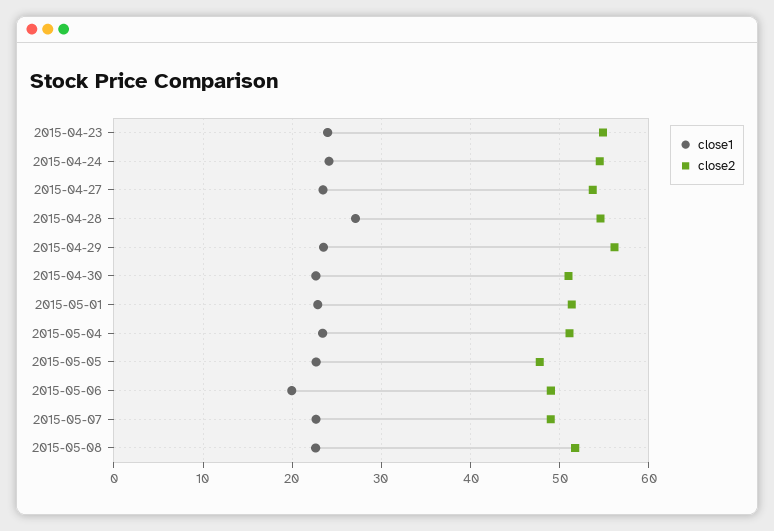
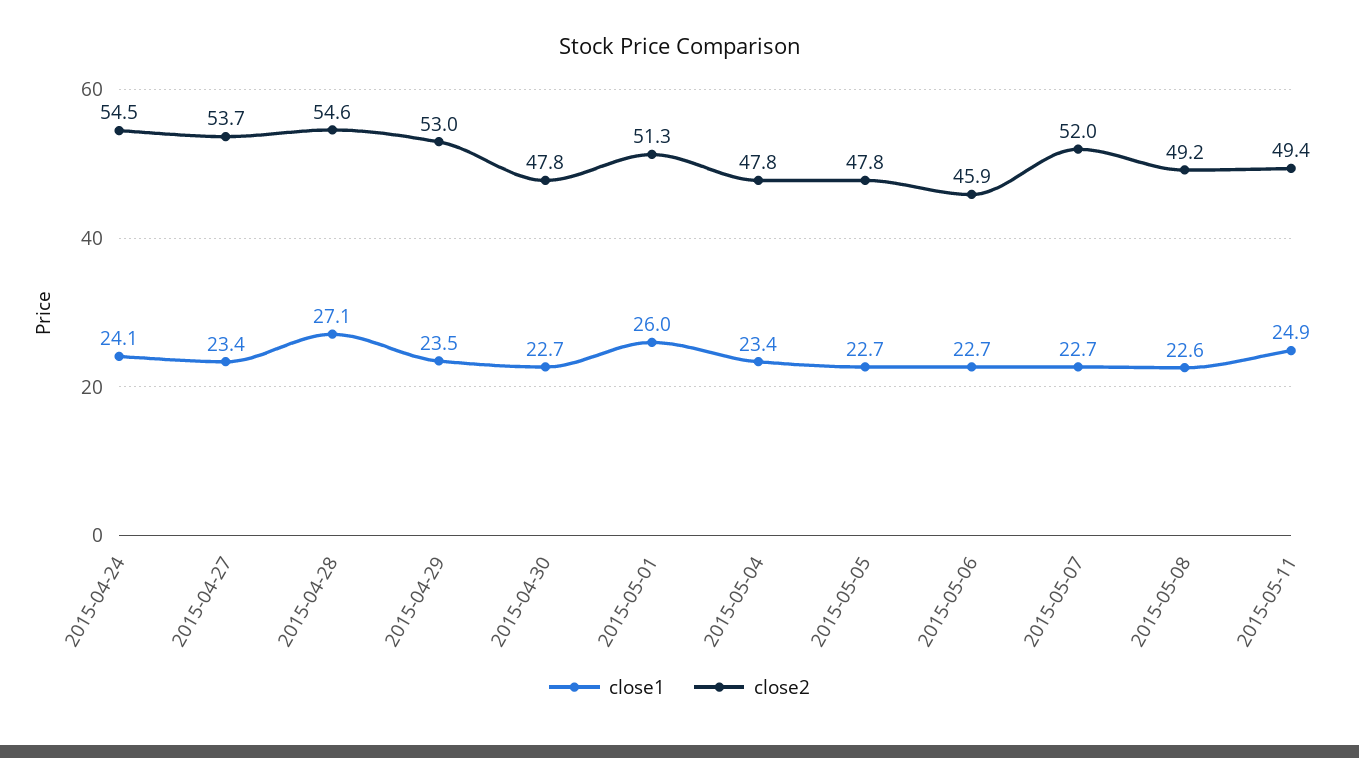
close1, 2015-04-23: 24 -> none
close2, 2015-04-23: 55 -> none
close2, 2015-04-29: 56 -> 53
close2, 2015-04-30: 51 -> 47.8
close1, 2015-05-01: 23 -> 26
close2, 2015-05-04: 51 -> 47.8
close1, 2015-05-06: 20 -> 22.7
close2, 2015-05-06: 49 -> 45.9
close2, 2015-05-07: 49 -> 52
close2, 2015-05-08: 52 -> 49.2
close1, 2015-05-11: none -> 24.9
close2, 2015-05-11: none -> 49.4

